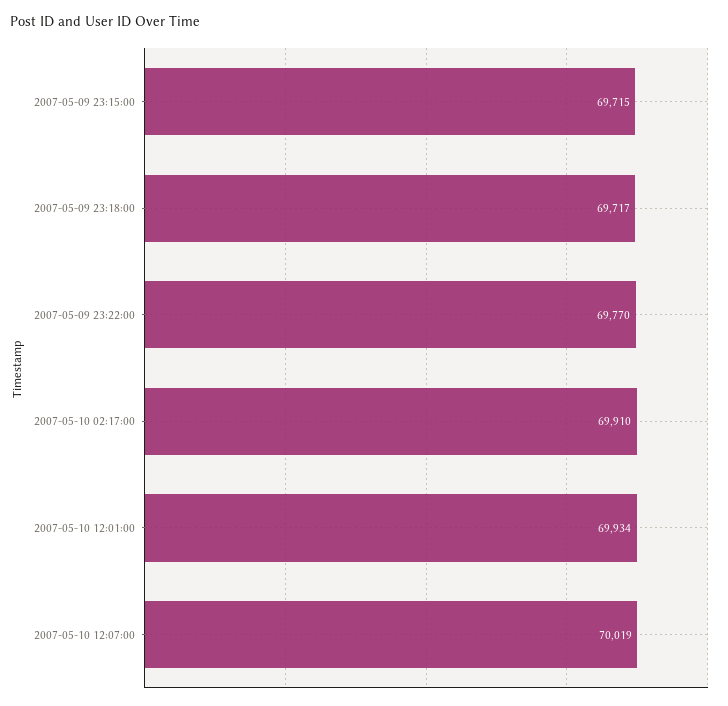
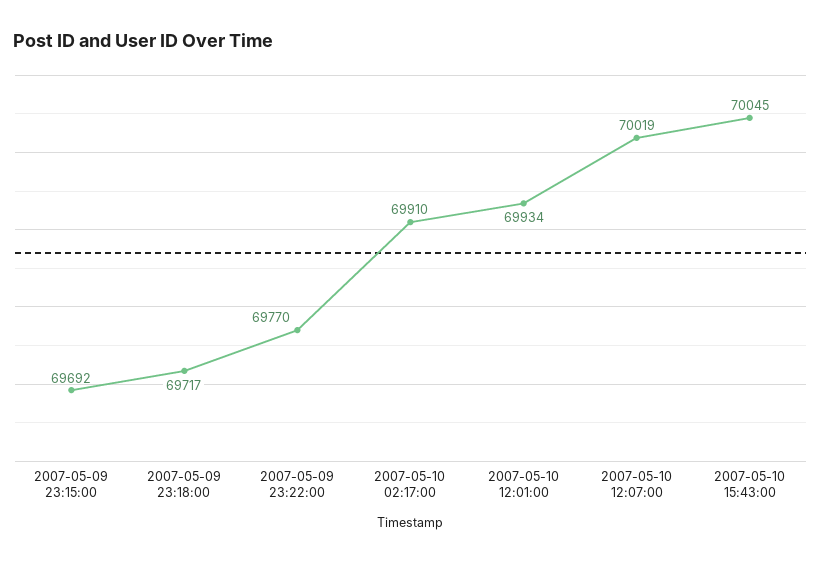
2007-05-09 23:15:00: 69715 -> 69692
2007-05-10 15:43:00: none -> 70045

